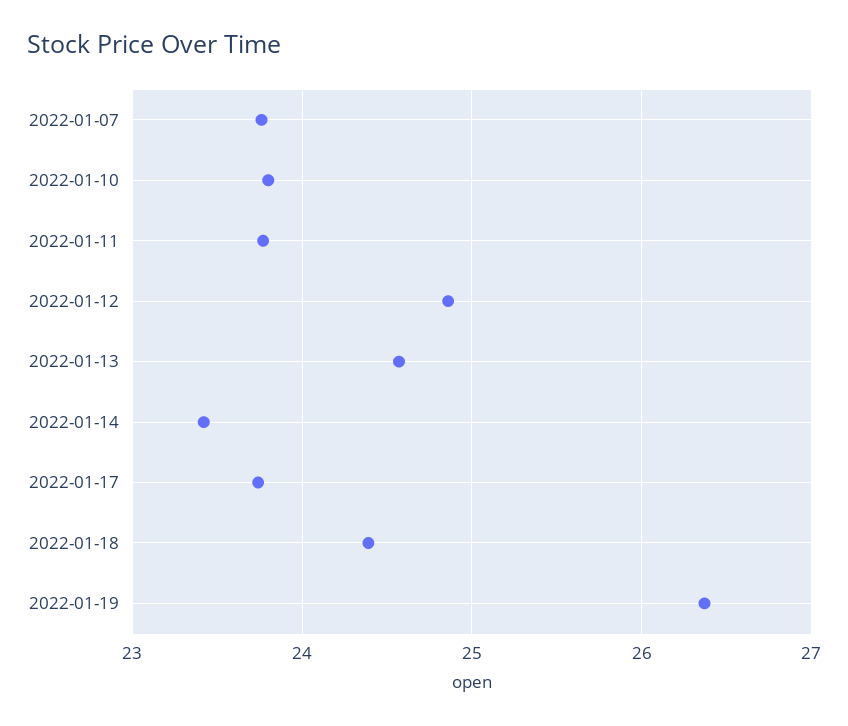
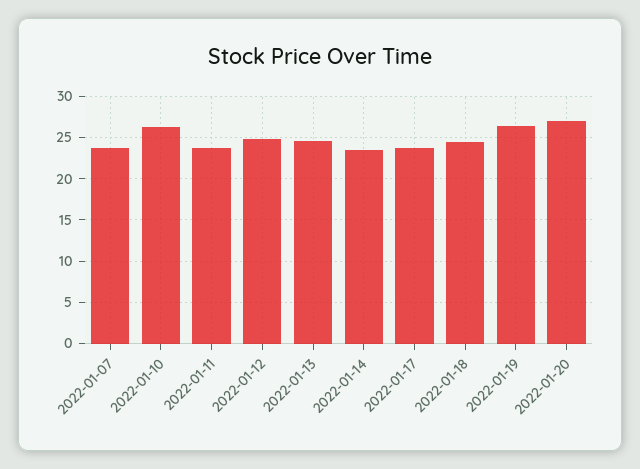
2022-01-10: 23.8 -> 26
2022-01-20: none -> 27

